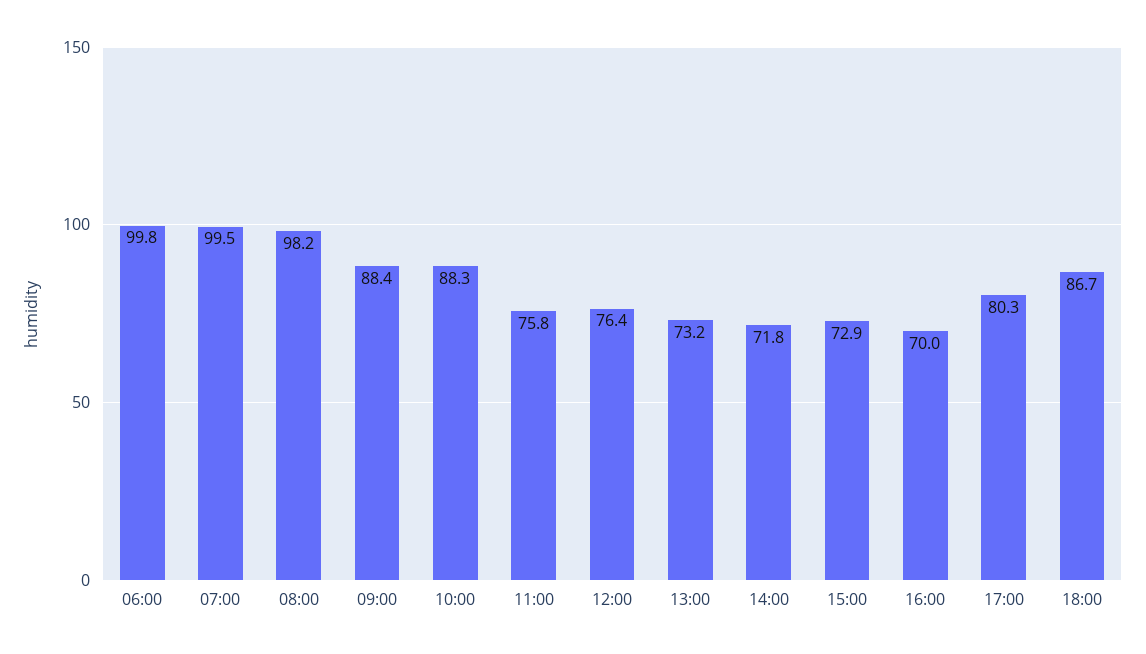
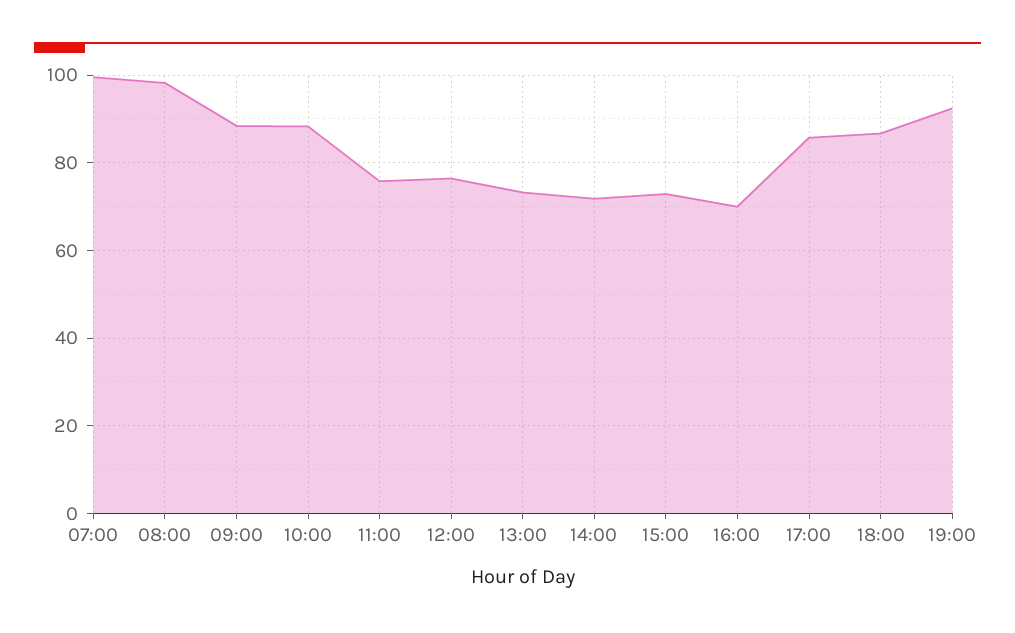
06:00: 99.8 -> none
17:00: 80.3 -> 86
19:00: none -> 92

